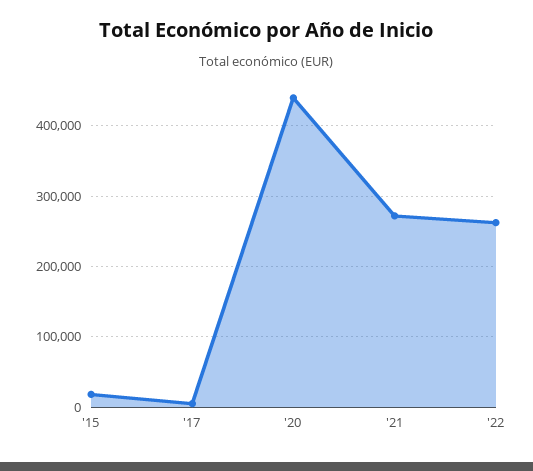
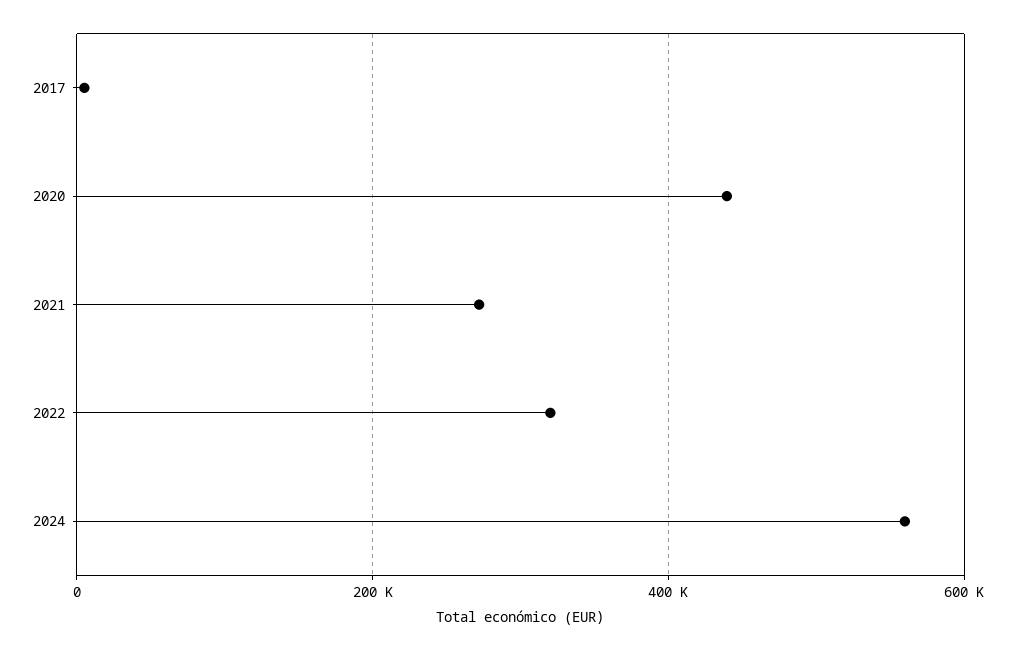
'15: 20000 -> none
'22: 260000 -> 320000
2024: none -> 560000

